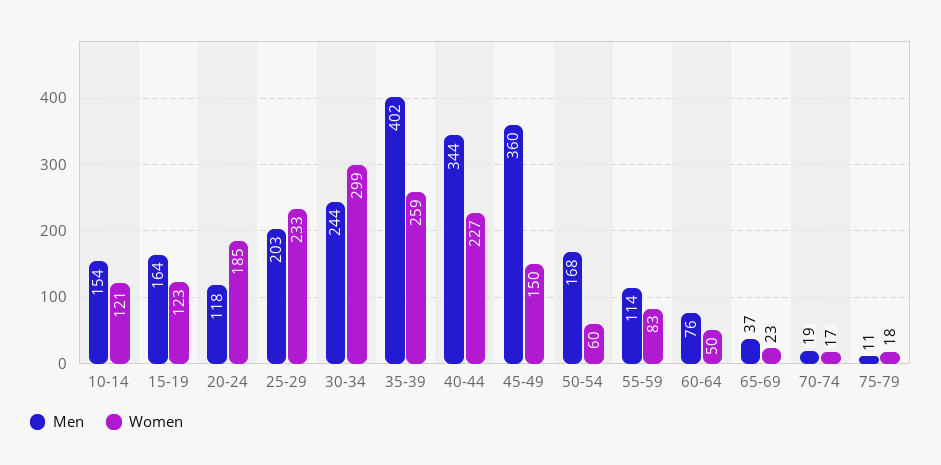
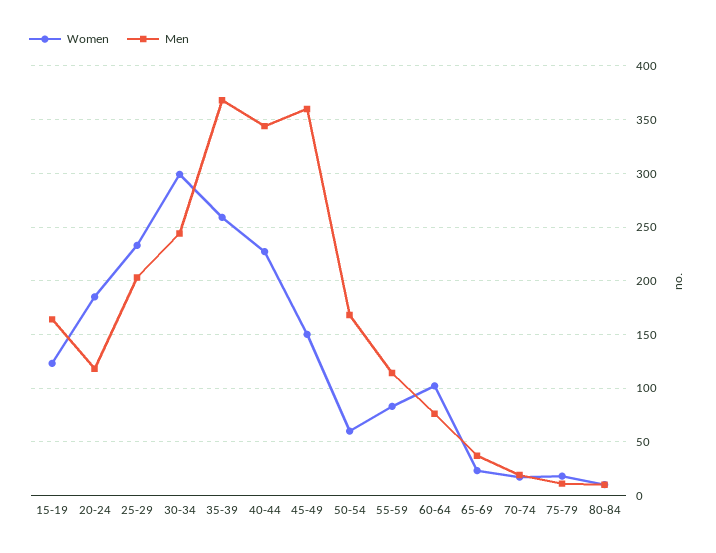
Men, 10-14: 154 -> none
Women, 10-14: 121 -> none
Men, 35-39: 402 -> 370
Women, 60-64: 50 -> 100
Women, 80-84: none -> 10
Men, 80-84: none -> 10

